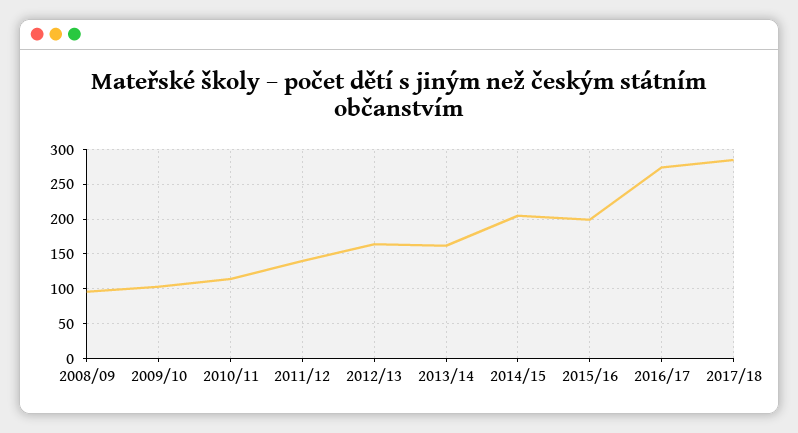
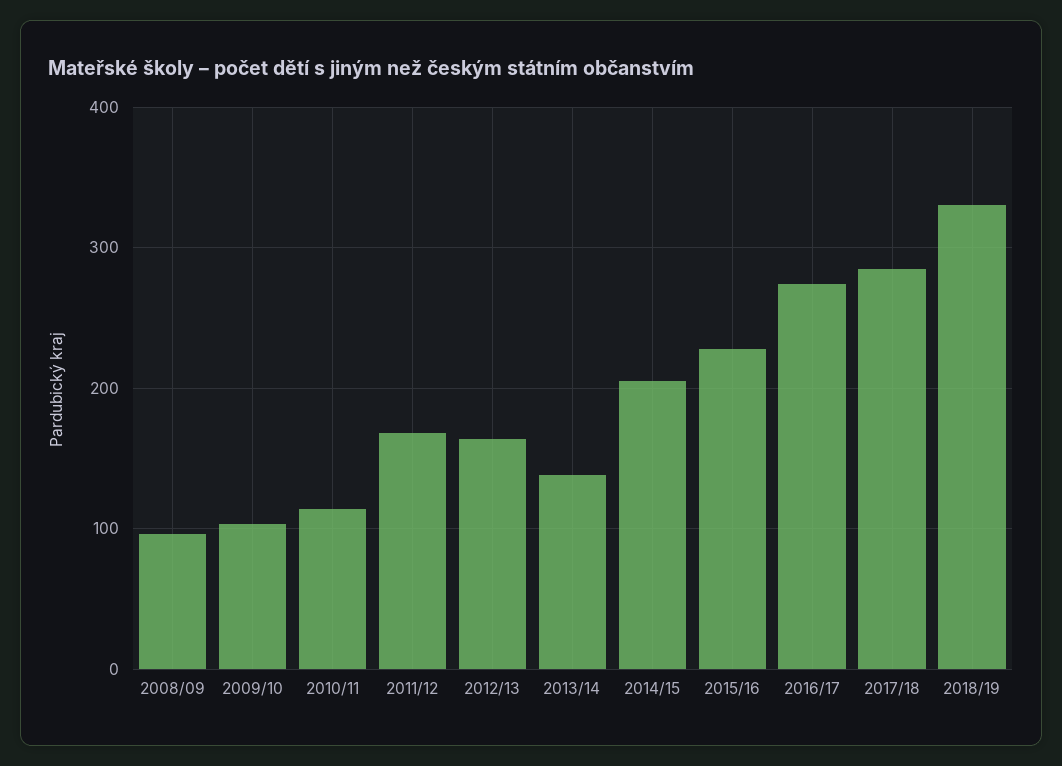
2011/12: 140 -> 170
2013/14: 160 -> 140
2015/16: 200 -> 230
2018/19: none -> 330

